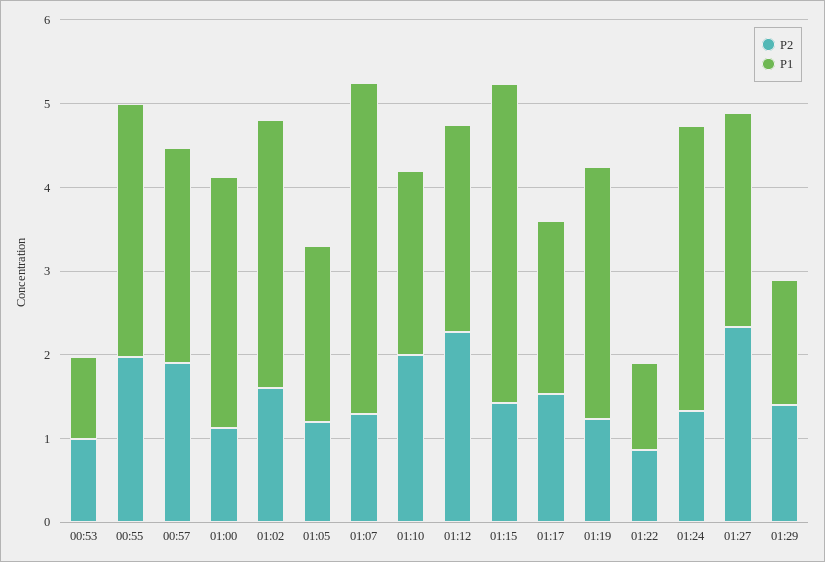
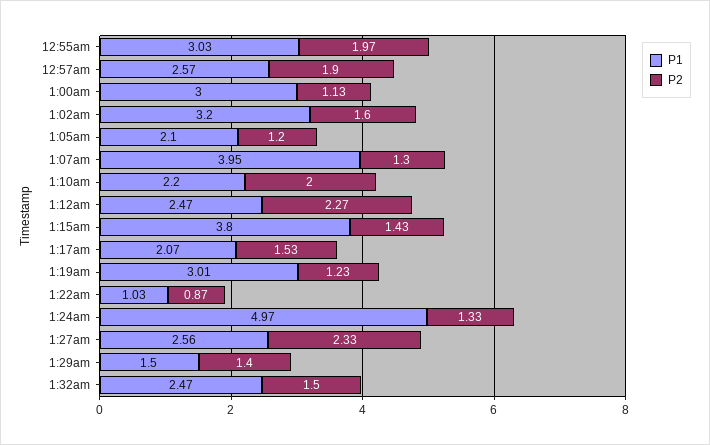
P2, 00:53: 1 -> none
P1, 00:53: 1 -> none
P1, 01:24: 3.4 -> 4.97
P1, 1:32am: none -> 2.47
P2, 1:32am: none -> 1.5

